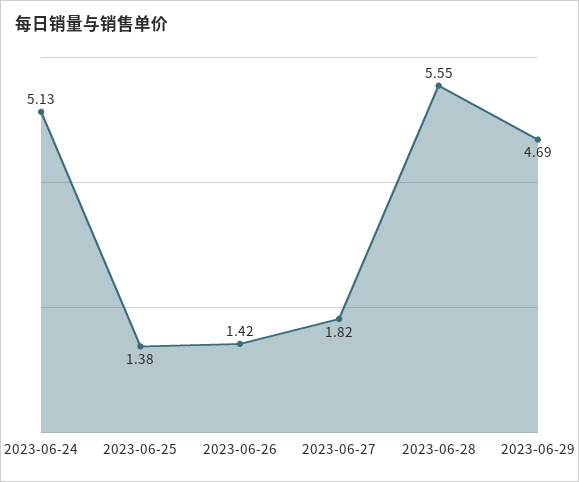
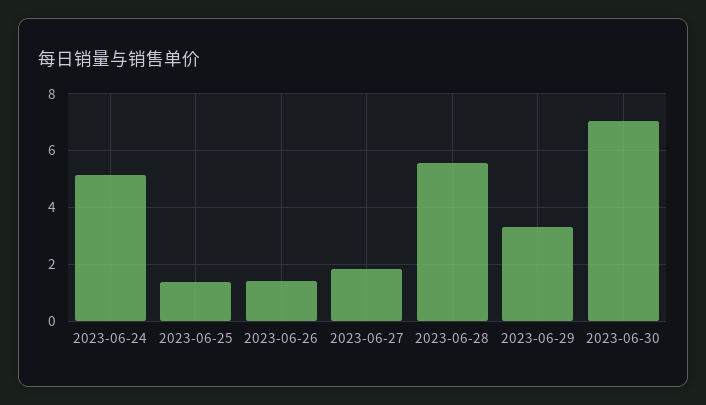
2023-06-29: 4.69 -> 3.25
2023-06-30: none -> 7

